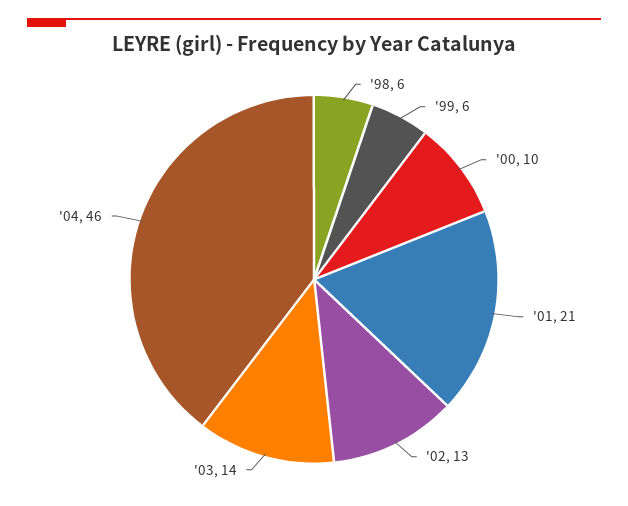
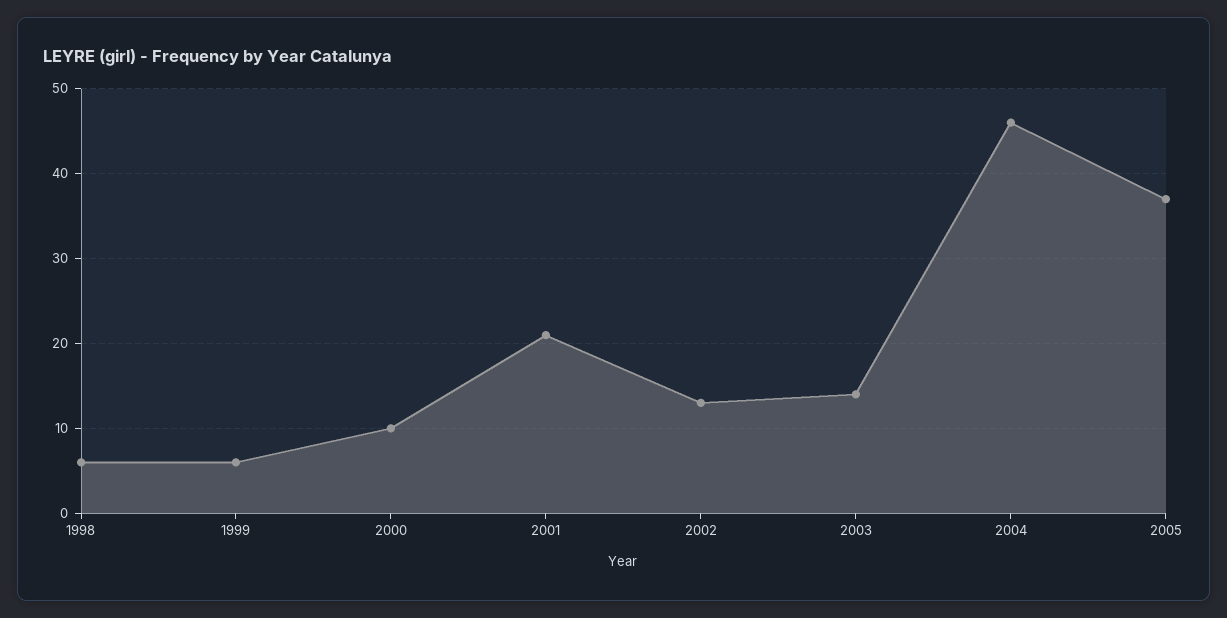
2005: none -> 37

